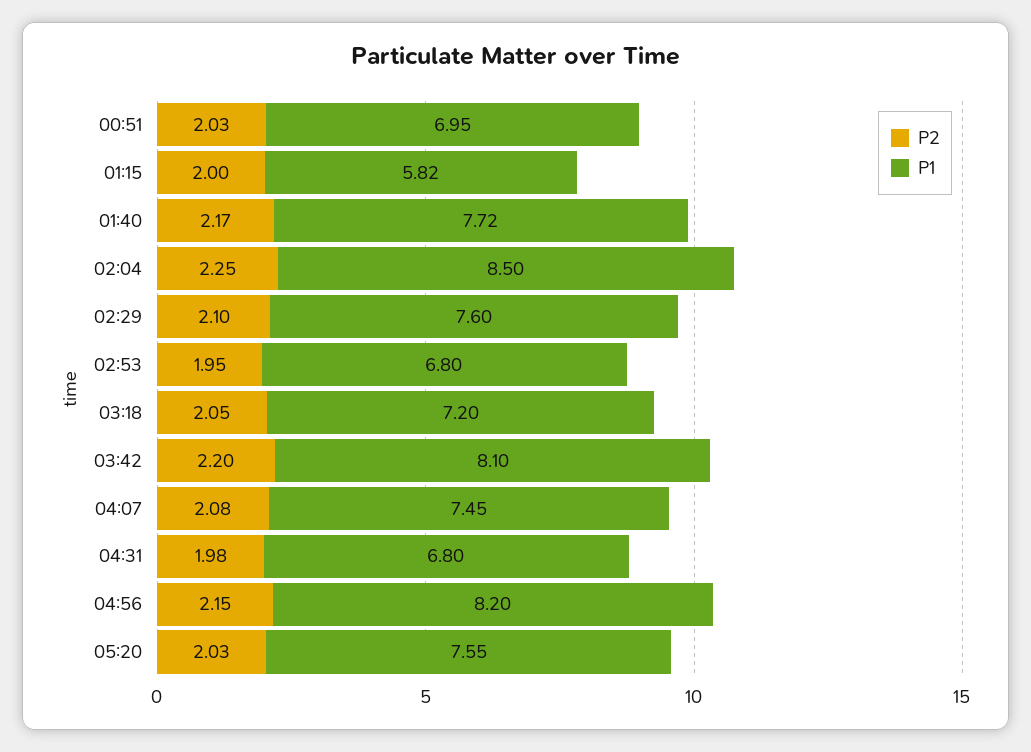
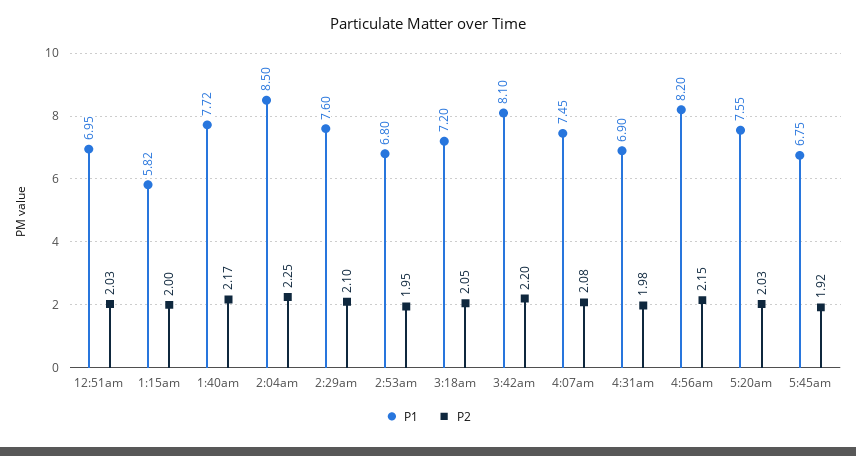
P1, 04:31: 6.8 -> 6.9
P1, 5:45am: none -> 6.75
P2, 5:45am: none -> 1.92

